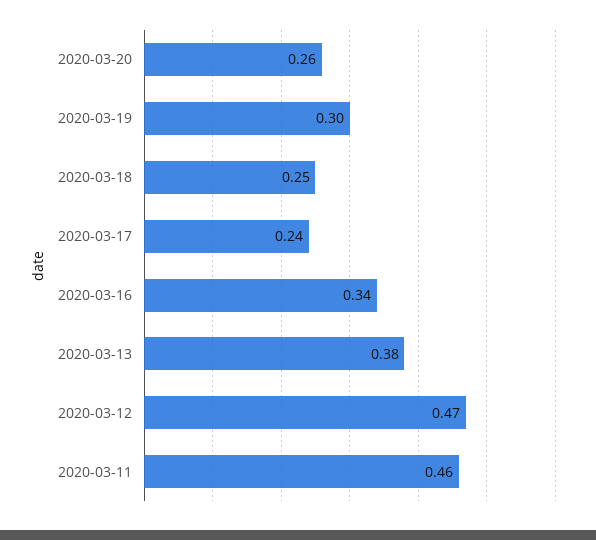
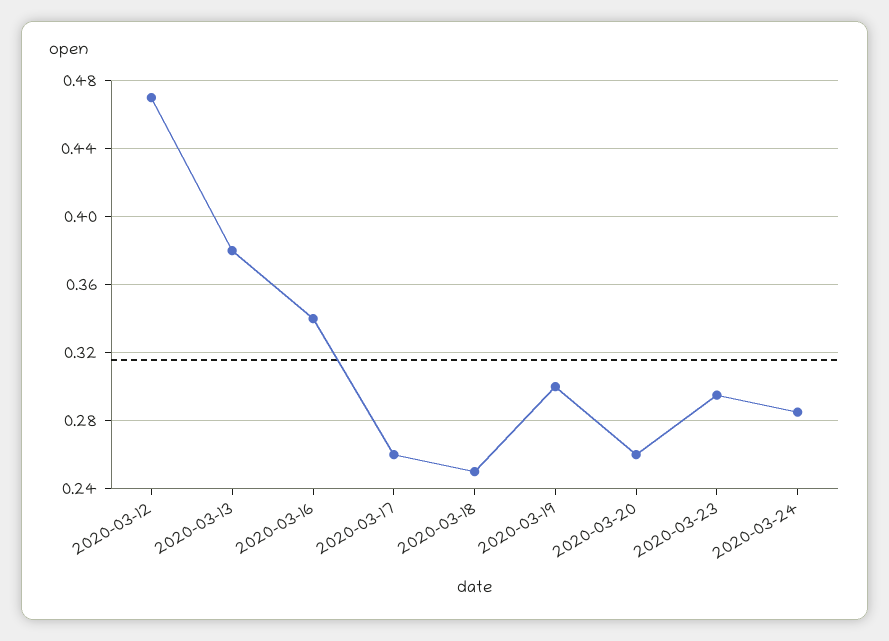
2020-03-17: 0.24 -> 0.26
2020-03-11: 0.46 -> none
2020-03-23: none -> 0.295
2020-03-24: none -> 0.285

